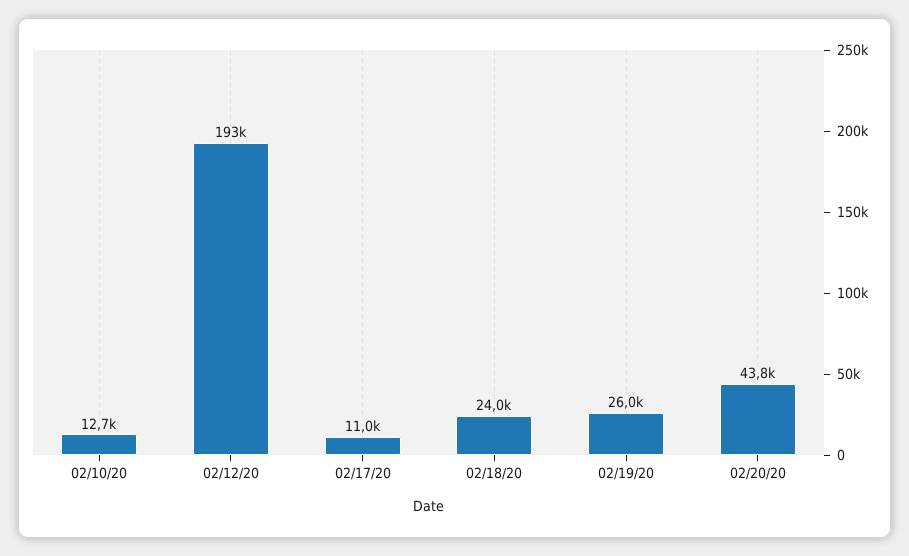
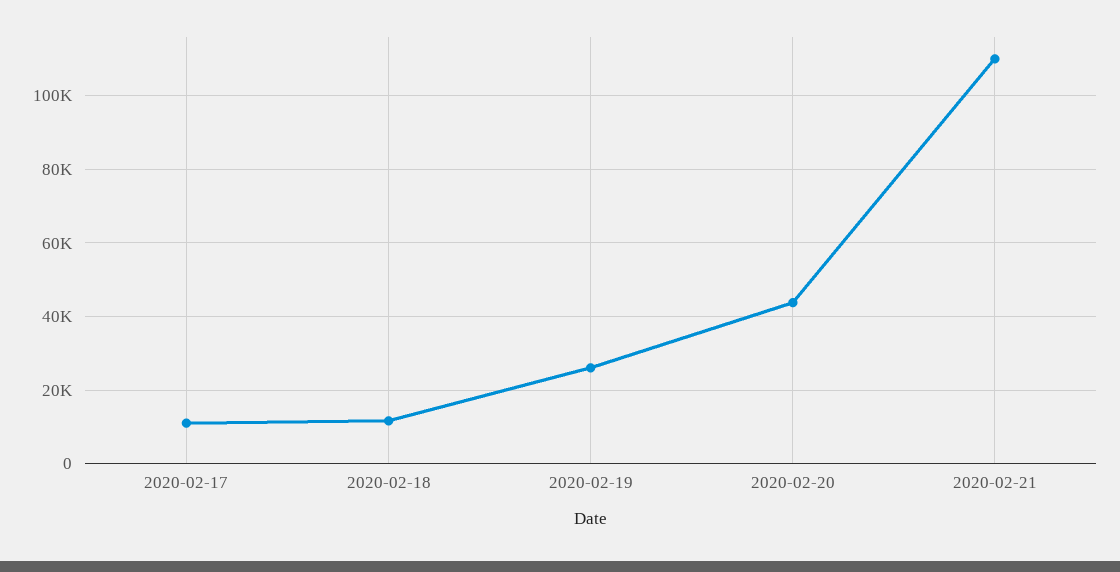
02/10/20: 12700 -> none
02/12/20: 193000 -> none
02/18/20: 24000 -> 12000
2020-02-21: none -> 110000

